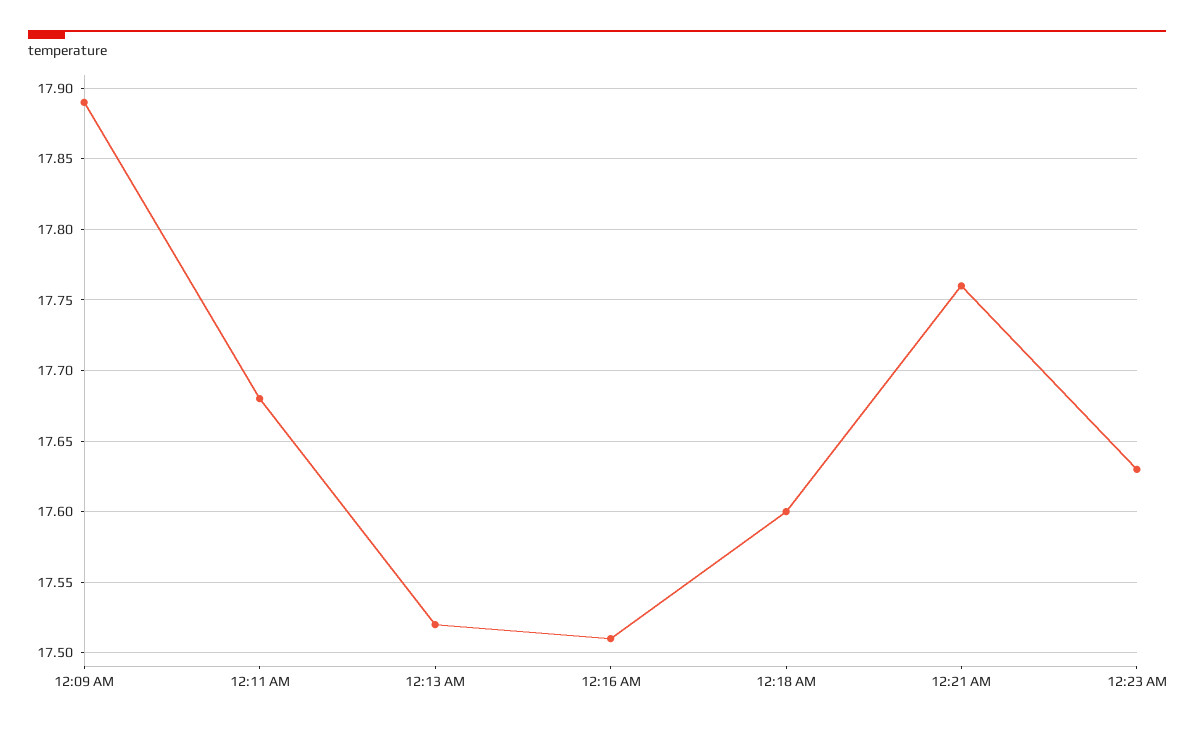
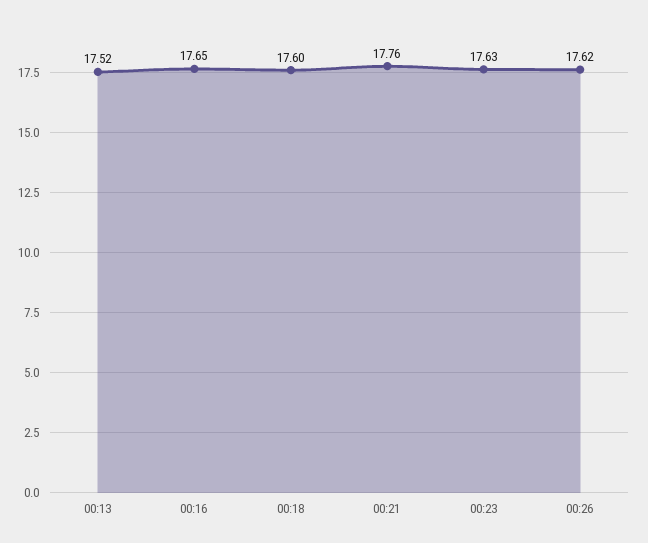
12:09 AM: 17.89 -> none
12:11 AM: 17.68 -> none
12:16 AM: 17.51 -> 17.65
00:26: none -> 17.62

